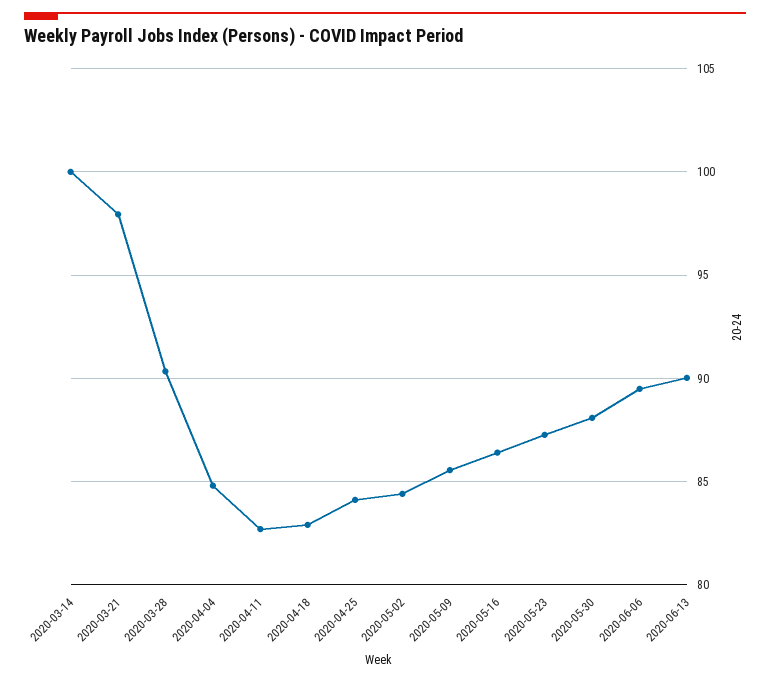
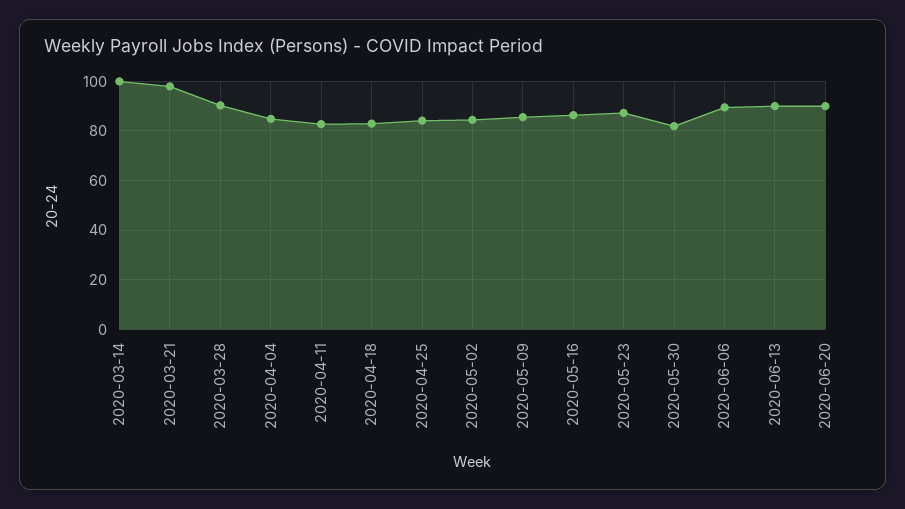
2020-05-30: 88 -> 82.5
2020-06-20: none -> 90

